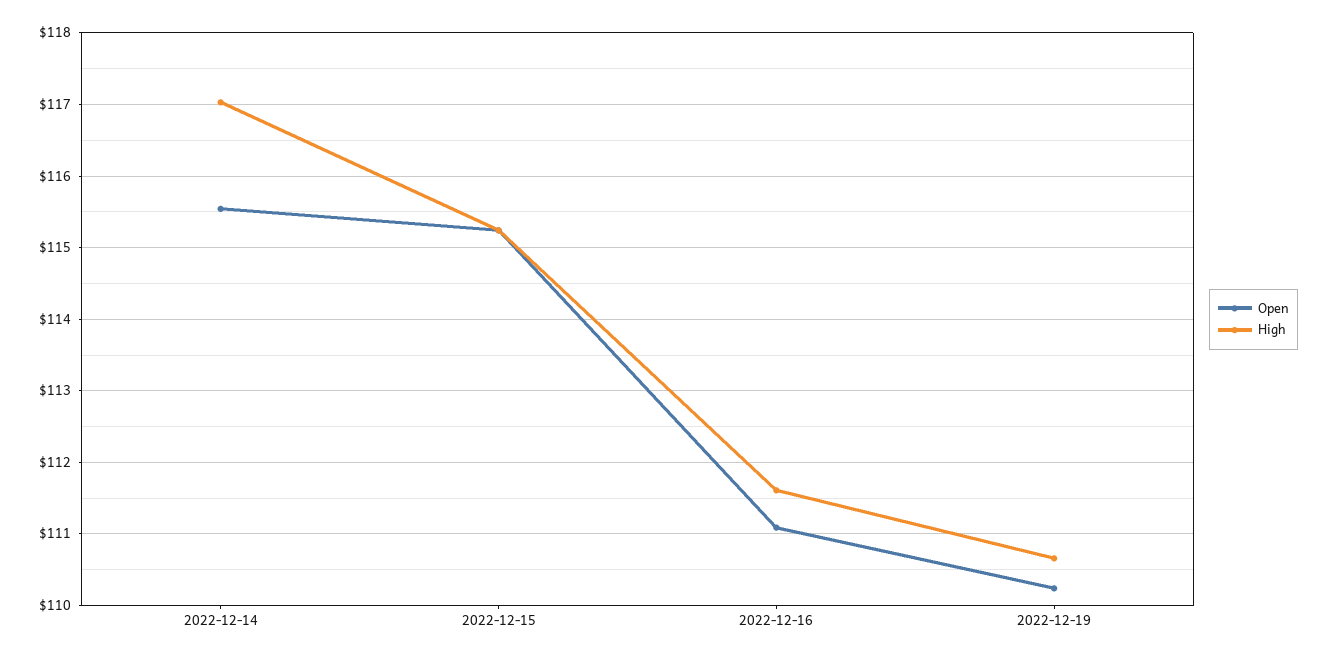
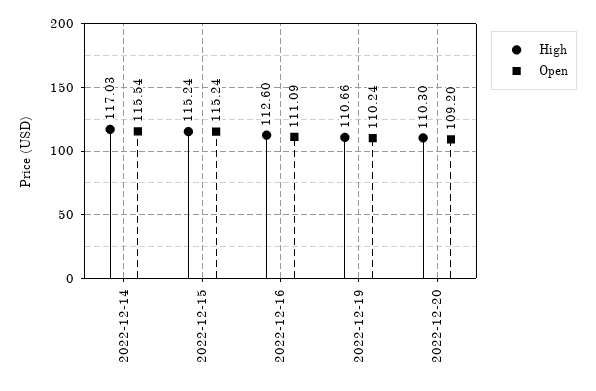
High, 2022-12-16: 111.6 -> 112.6
High, 2022-12-20: none -> 110.3
Open, 2022-12-20: none -> 109.2

